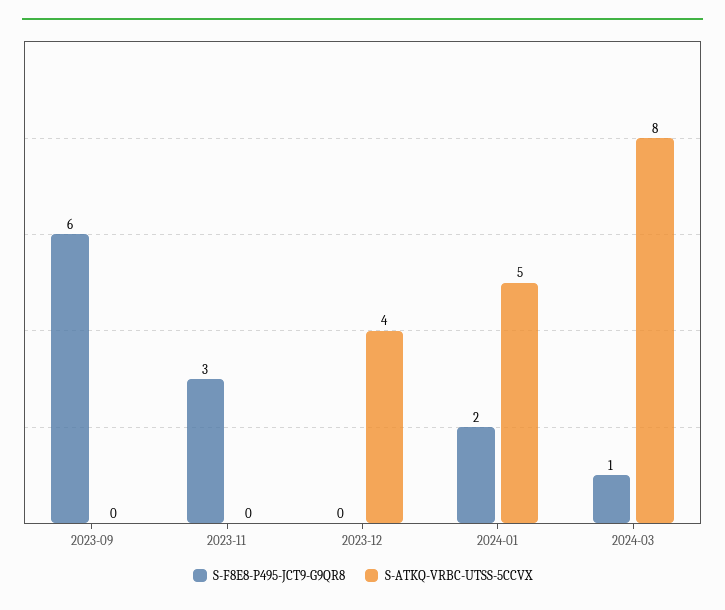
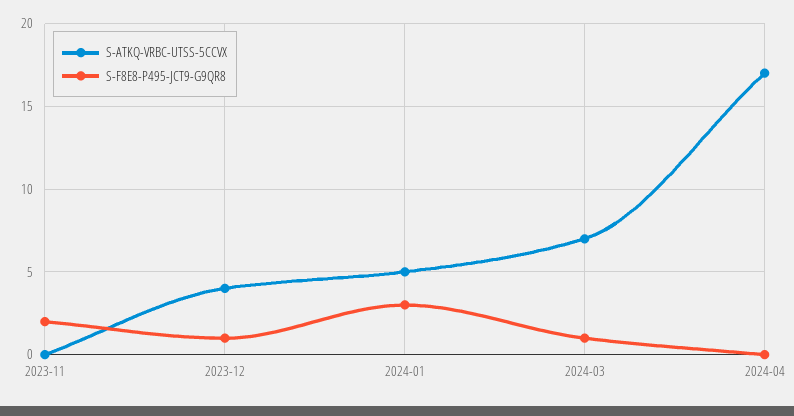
S-F8E8-P495-JCT9-G9QR8, 2023-09: 6 -> none
S-ATKQ-VRBC-UTSS-5CCVX, 2023-09: 0 -> none
S-F8E8-P495-JCT9-G9QR8, 2023-11: 3 -> 2
S-F8E8-P495-JCT9-G9QR8, 2023-12: 0 -> 1
S-F8E8-P495-JCT9-G9QR8, 2024-01: 2 -> 3
S-ATKQ-VRBC-UTSS-5CCVX, 2024-03: 8 -> 7
S-ATKQ-VRBC-UTSS-5CCVX, 2024-04: none -> 17
S-F8E8-P495-JCT9-G9QR8, 2024-04: none -> 0

